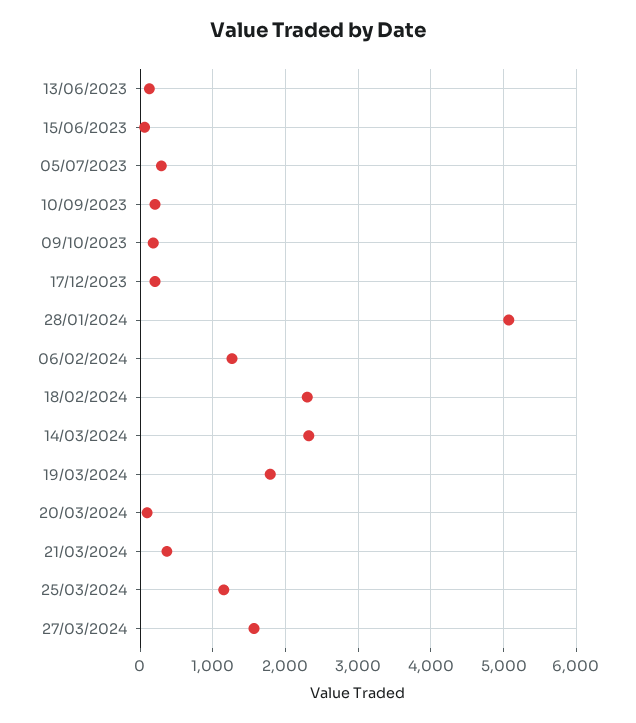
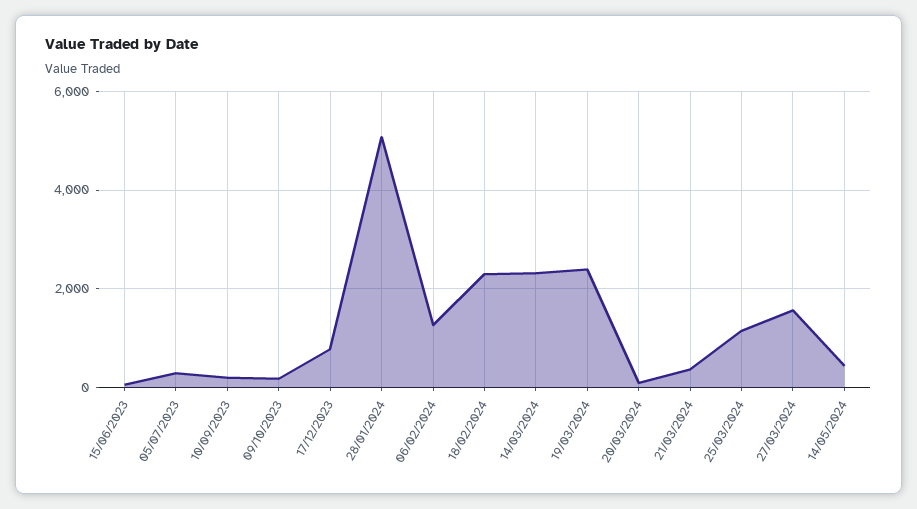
13/06/2023: 100 -> none
17/12/2023: 200 -> 800
19/03/2024: 1800 -> 2400
14/05/2024: none -> 400

